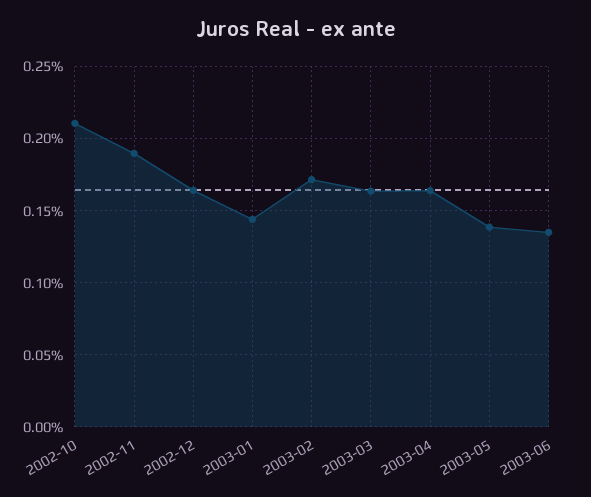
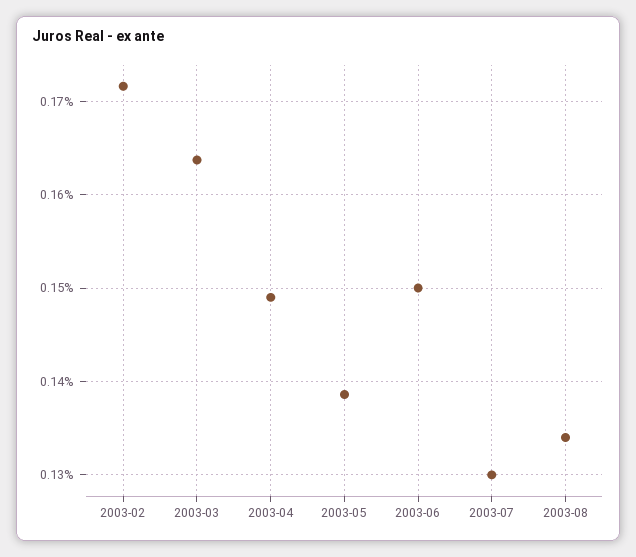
2002-10: 0.21 -> none
2002-11: 0.19 -> none
2002-12: 0.165 -> none
2003-01: 0.145 -> none
2003-04: 0.165 -> 0.149
2003-06: 0.135 -> 0.15
2003-07: none -> 0.13
2003-08: none -> 0.134

